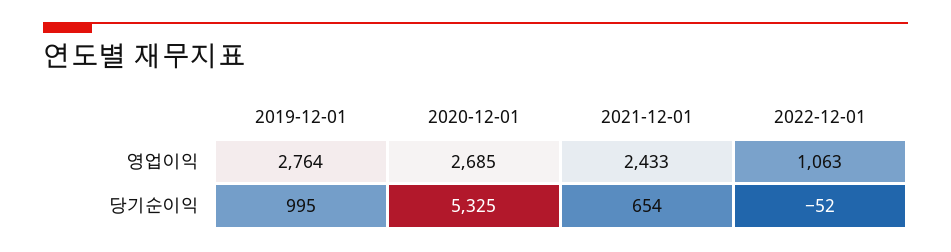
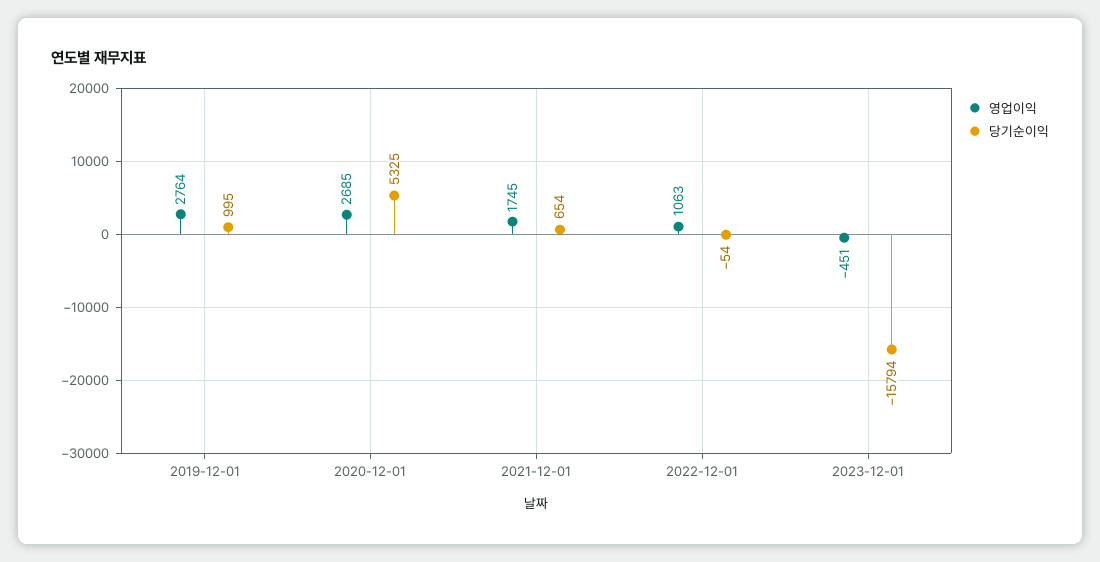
영업이익, 2021-12-01: 2433 -> 1745
당기순이익, 2022-12-01: -52 -> -54
영업이익, 2023-12-01: none -> -451
당기순이익, 2023-12-01: none -> -15794

